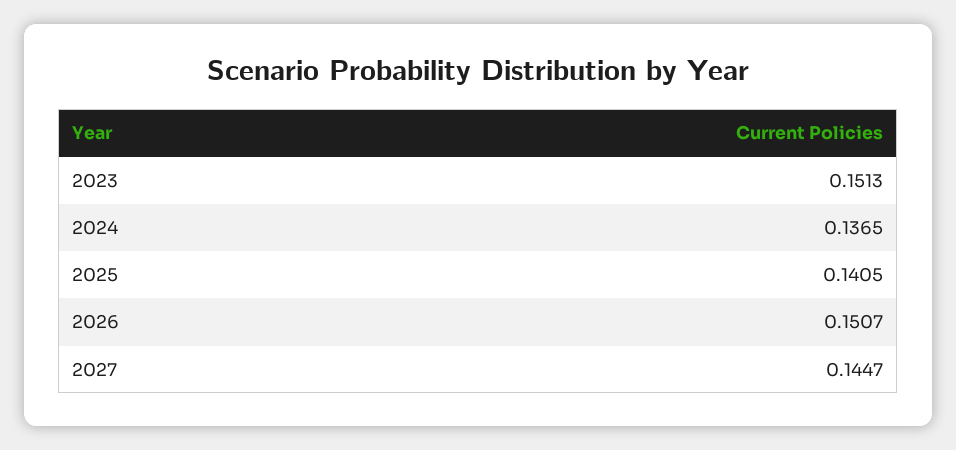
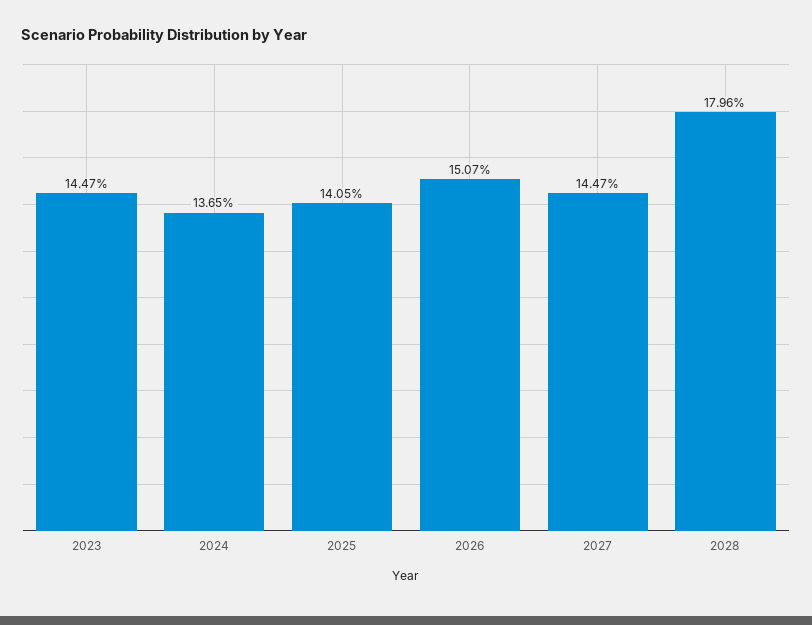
2023: 0.1513 -> 0.1447
2028: none -> 0.1796

